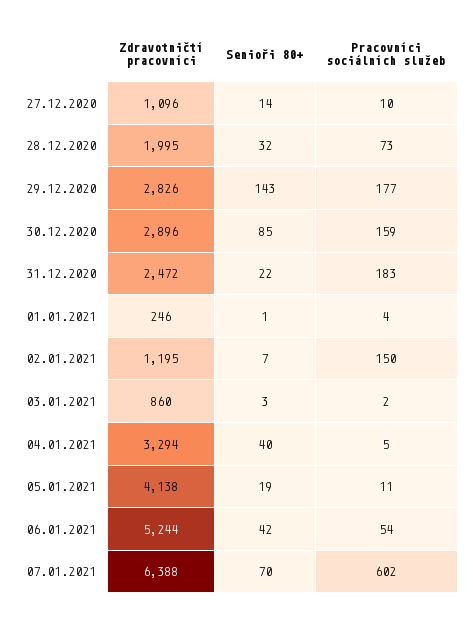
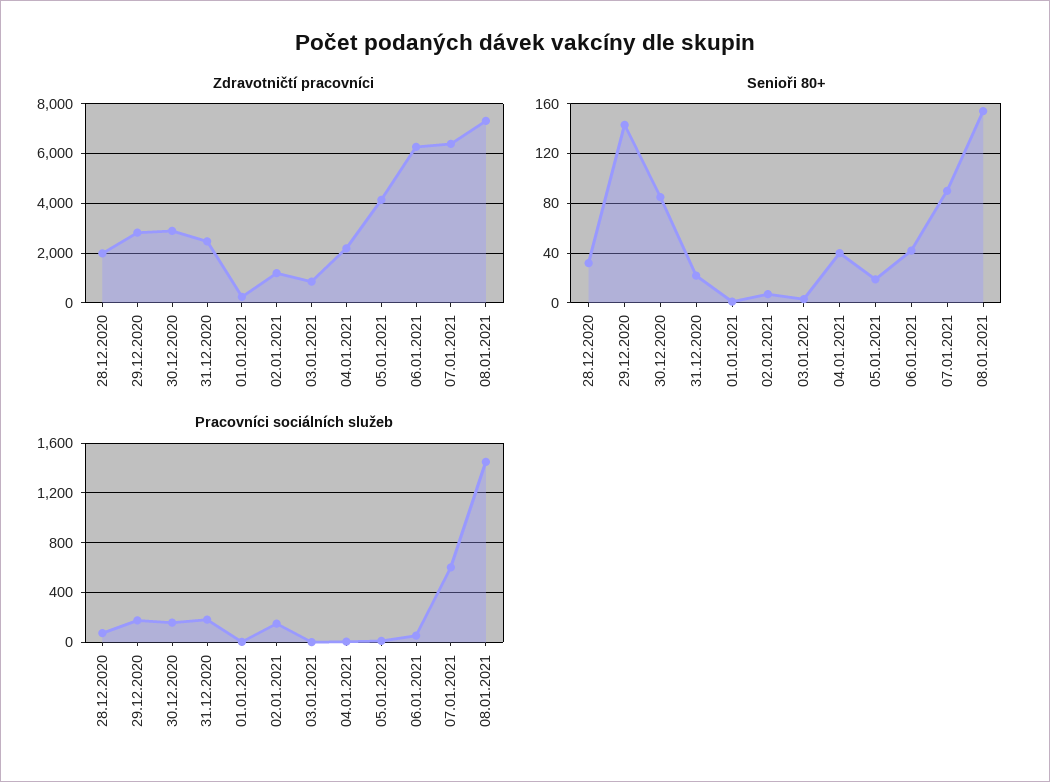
Zdravotničtí pracovníci, 27.12.2020: 1096 -> none
Senioři 80+, 27.12.2020: 14 -> none
Pracovníci sociálních služeb, 27.12.2020: 10 -> none
Zdravotničtí pracovníci, 04.01.2021: 3294 -> 2250
Zdravotničtí pracovníci, 06.01.2021: 5244 -> 6250
Senioři 80+, 07.01.2021: 70 -> 90
Zdravotničtí pracovníci, 08.01.2021: none -> 7250
Senioři 80+, 08.01.2021: none -> 155
Pracovníci sociálních služeb, 08.01.2021: none -> 1450

